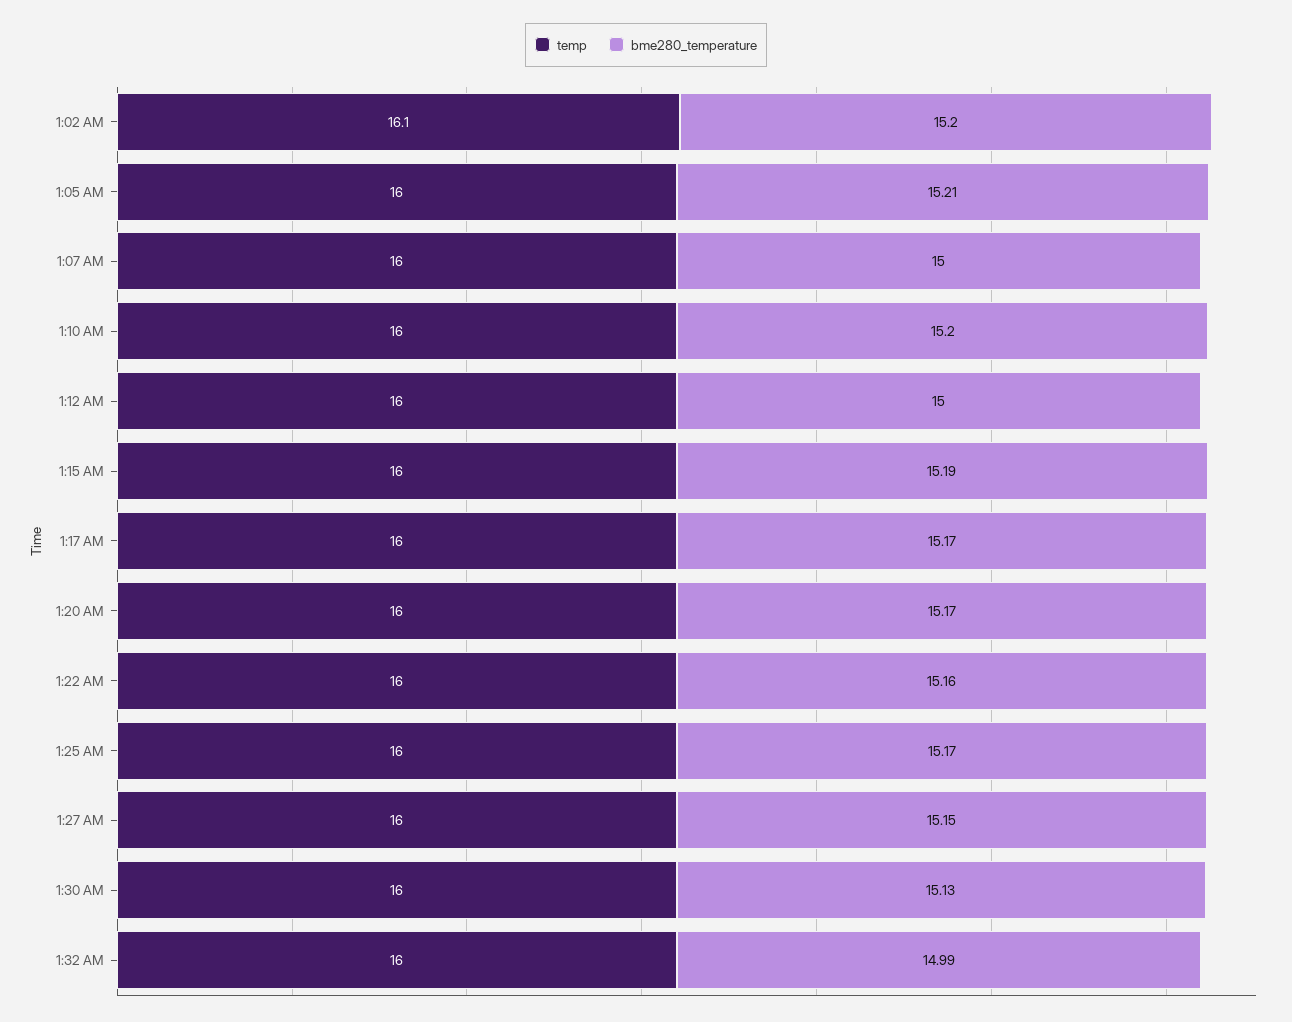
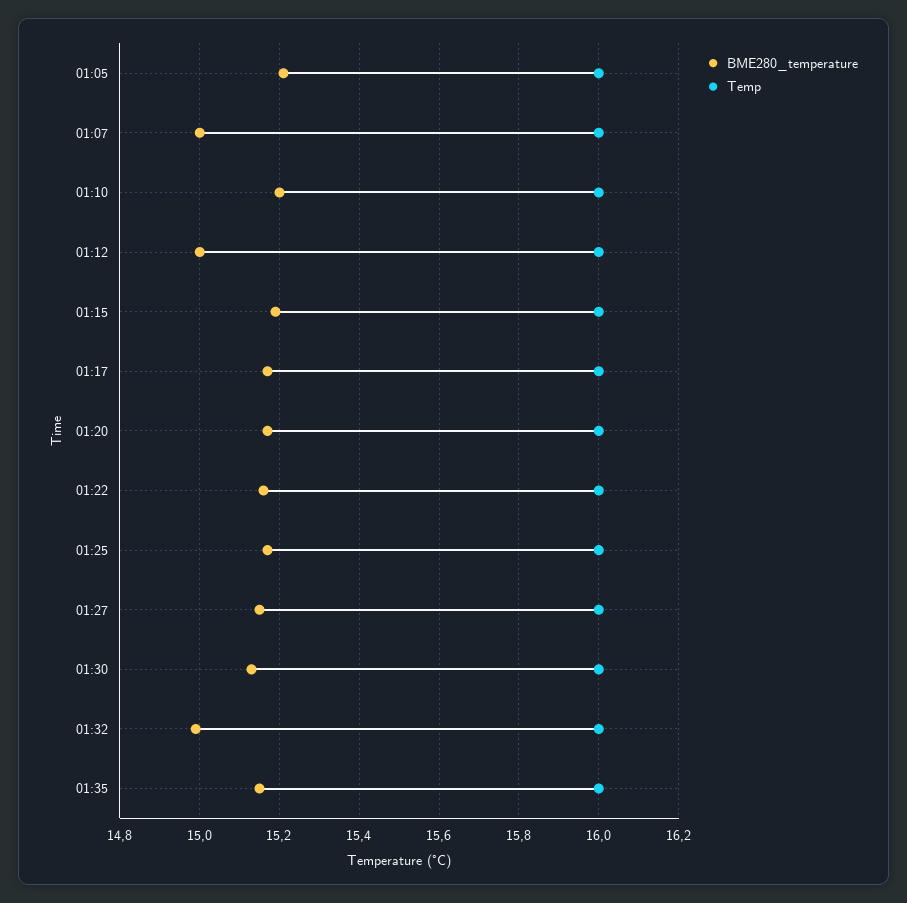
temp, 1:02 AM: 16.1 -> none
bme280_temperature, 1:02 AM: 15.2 -> none
bme280_temperature, 01:35: none -> 15.15
temp, 01:35: none -> 16

